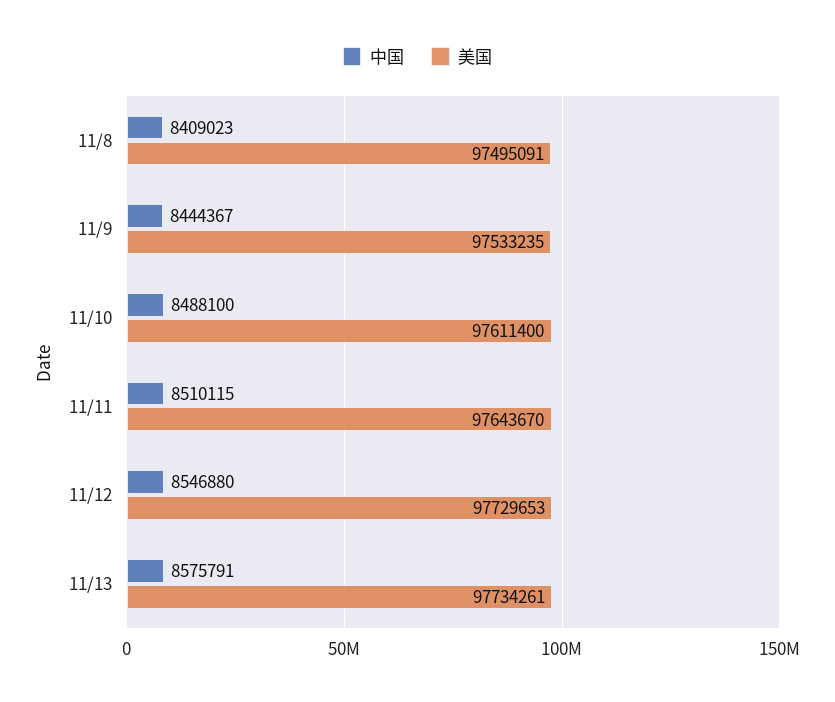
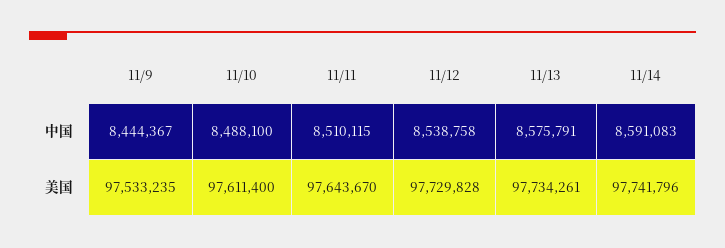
中国, 11/8: 8409023 -> none
美国, 11/8: 97495091 -> none
中国, 11/12: 8546880 -> 8538758
美国, 11/12: 97729653 -> 97729828
中国, 11/14: none -> 8591083
美国, 11/14: none -> 97741796

